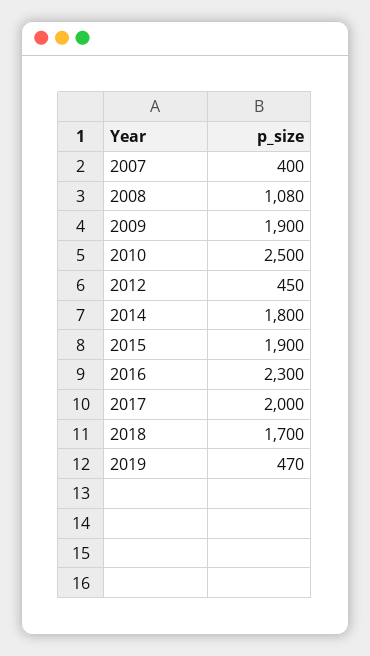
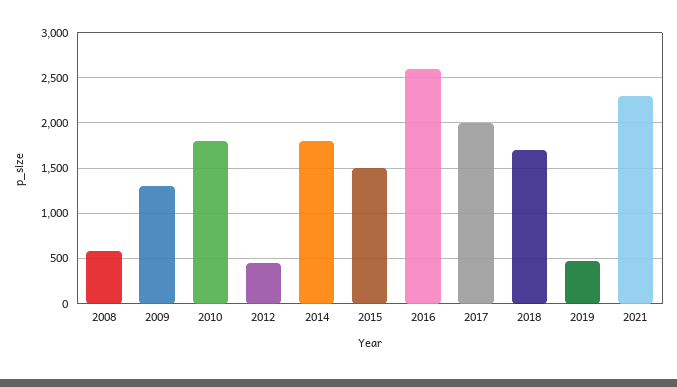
2007: 400 -> none
2008: 1080 -> 600
2009: 1900 -> 1300
2010: 2500 -> 1800
2015: 1900 -> 1500
2016: 2300 -> 2600
2021: none -> 2300

